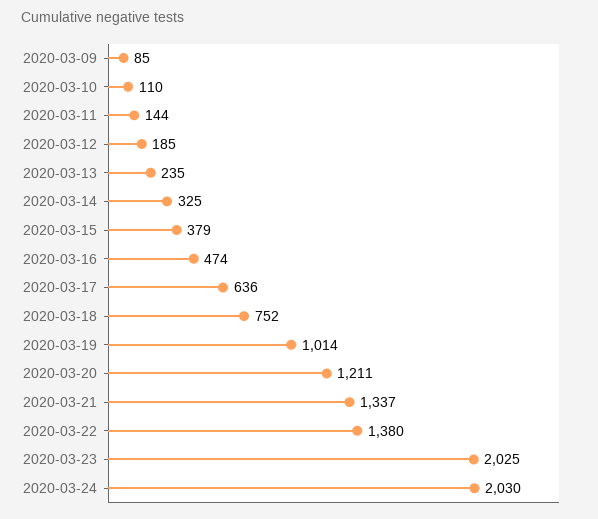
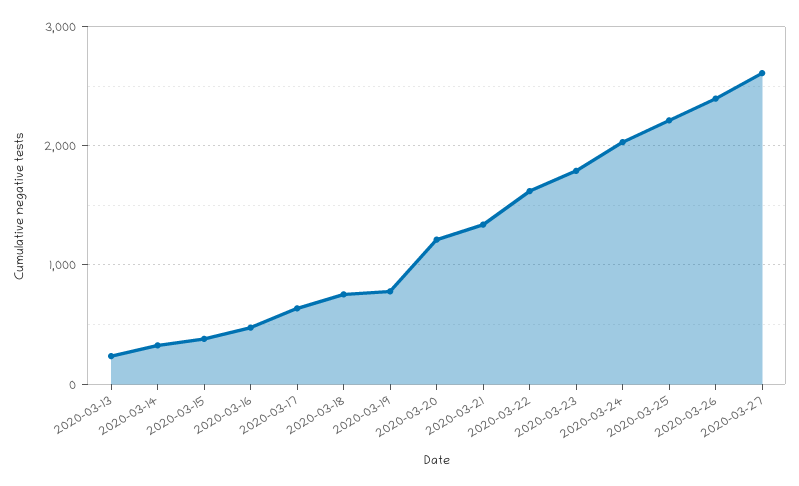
2020-03-09: 85 -> none
2020-03-10: 110 -> none
2020-03-11: 144 -> none
2020-03-12: 185 -> none
2020-03-19: 1014 -> 800
2020-03-22: 1380 -> 1600
2020-03-23: 2025 -> 1800
2020-03-25: none -> 2200
2020-03-26: none -> 2400
2020-03-27: none -> 2600

